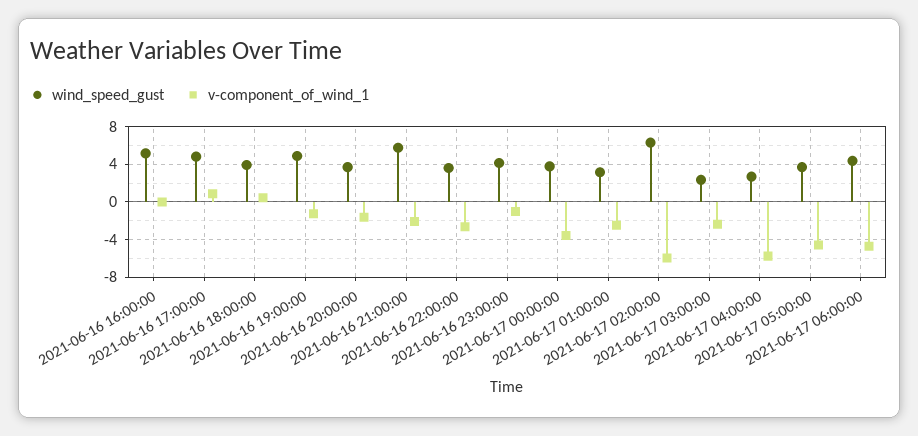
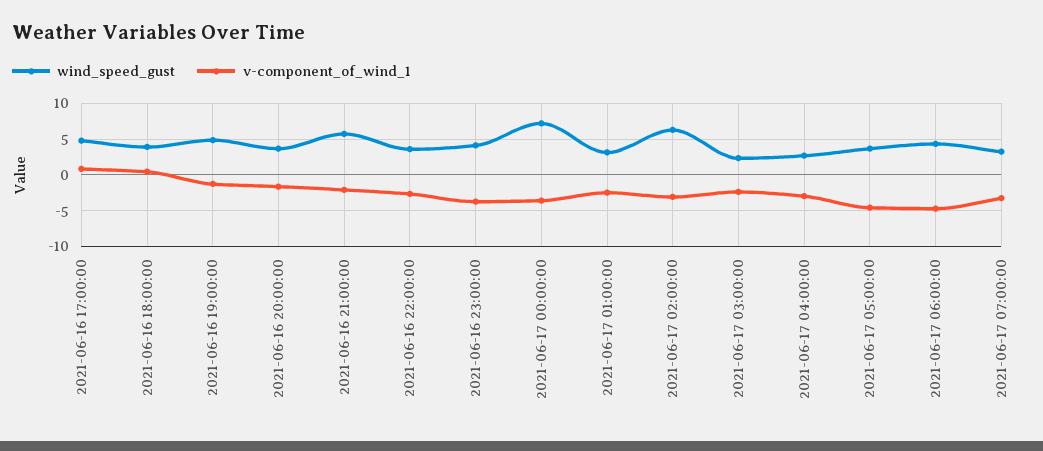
wind_speed_gust, 2021-06-16 16:00:00: 5 -> none
v-component_of_wind_1, 2021-06-16 16:00:00: 0 -> none
v-component_of_wind_1, 2021-06-16 23:00:00: -1 -> -4
wind_speed_gust, 2021-06-17 00:00:00: 4 -> 7
v-component_of_wind_1, 2021-06-17 02:00:00: -6 -> -3
v-component_of_wind_1, 2021-06-17 04:00:00: -6 -> -3
wind_speed_gust, 2021-06-17 07:00:00: none -> 3
v-component_of_wind_1, 2021-06-17 07:00:00: none -> -3

